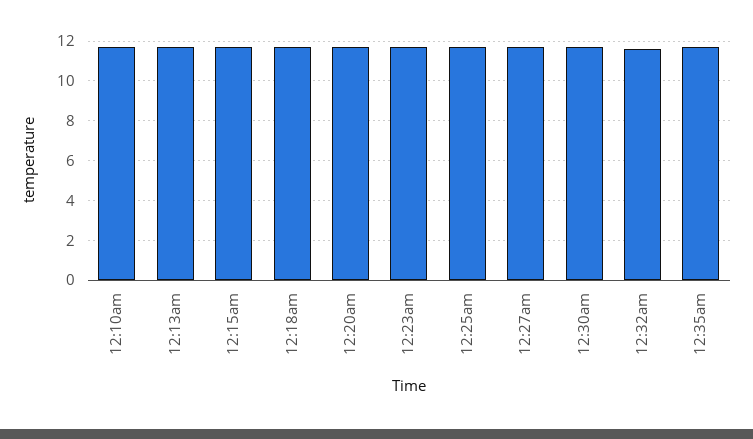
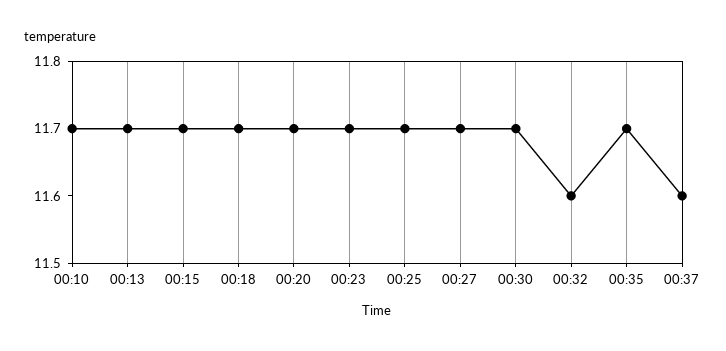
00:37: none -> 11.6

